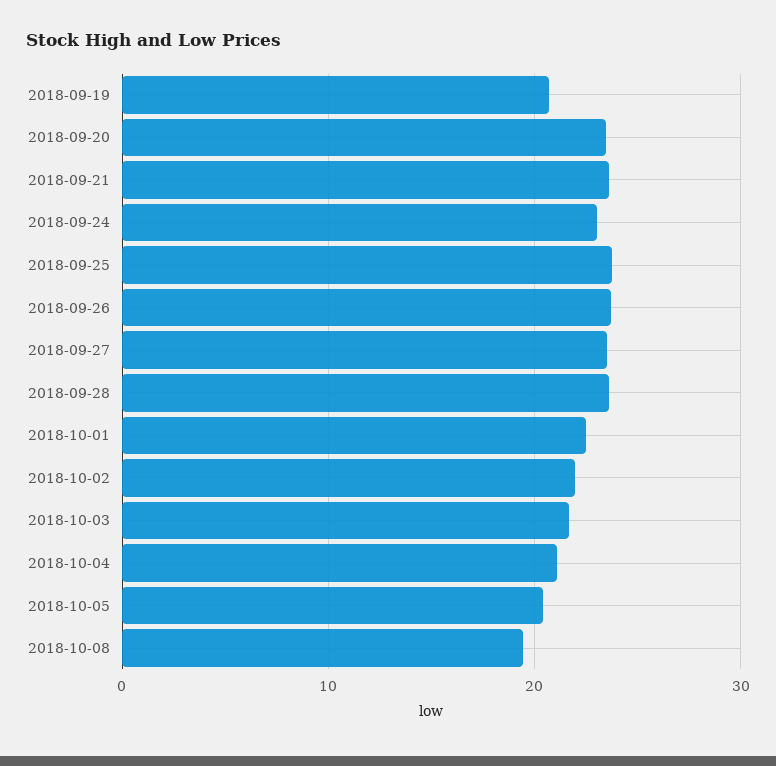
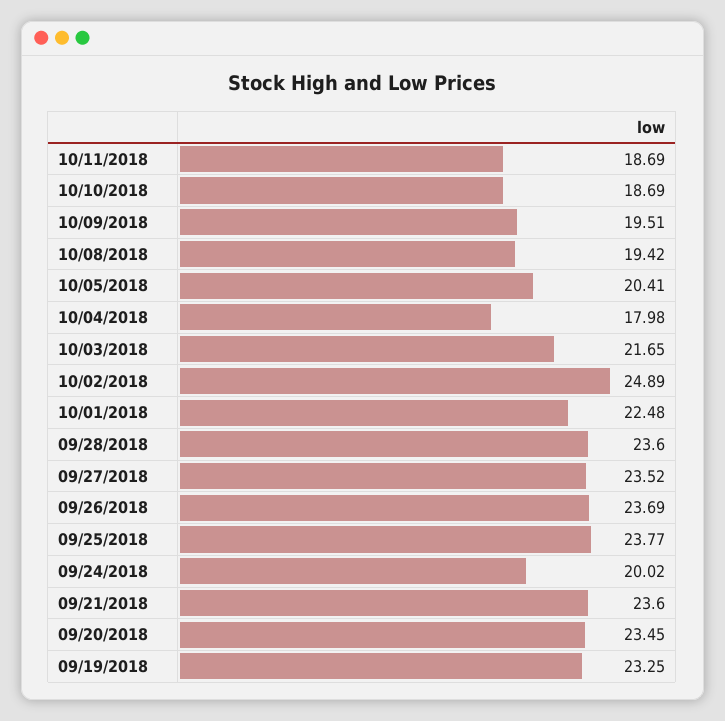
2018-09-19: 21 -> 23.25
2018-09-24: 23 -> 20.02
2018-10-02: 22 -> 24.89
2018-10-04: 21 -> 17.98
10/11/2018: none -> 18.69
10/10/2018: none -> 18.69
10/09/2018: none -> 19.51

